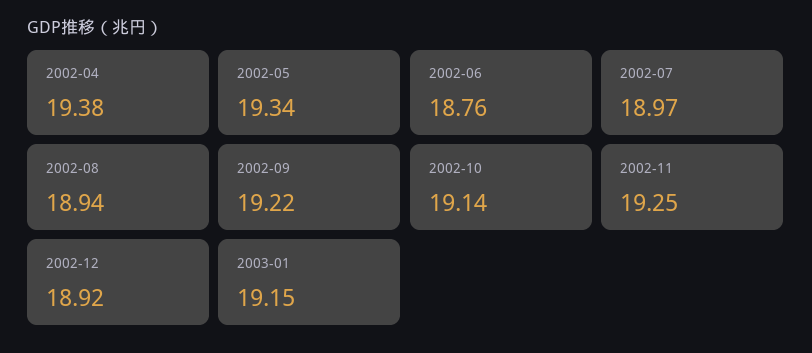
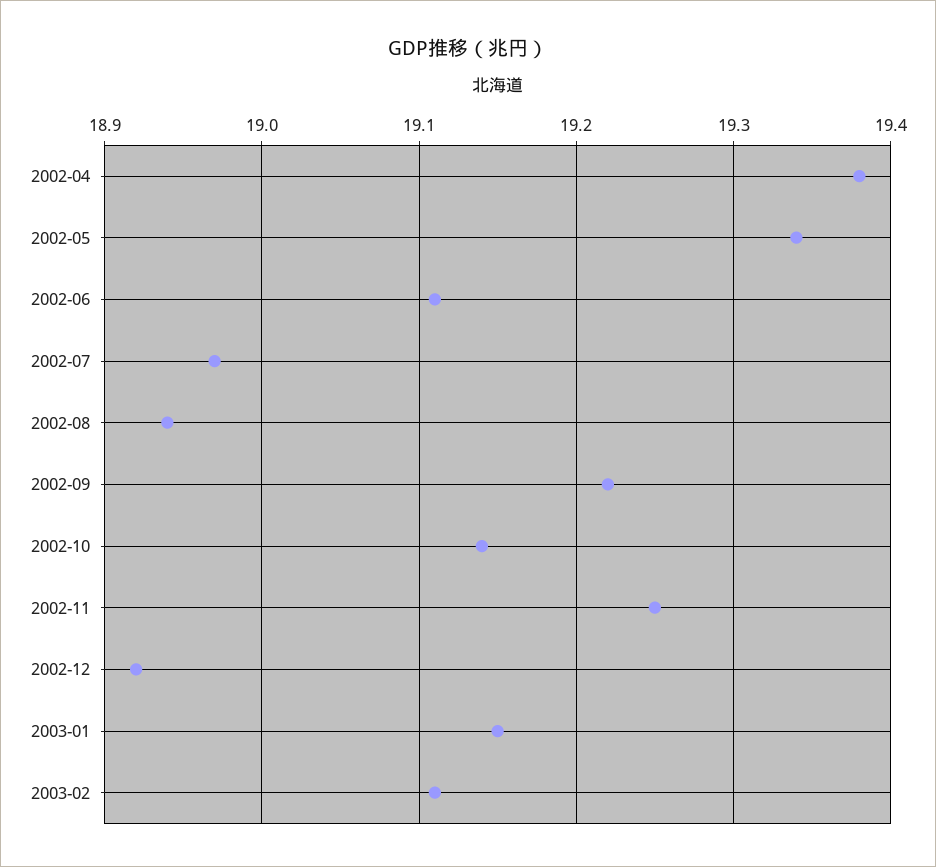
2002-06: 18.76 -> 19.11
2003-02: none -> 19.11

